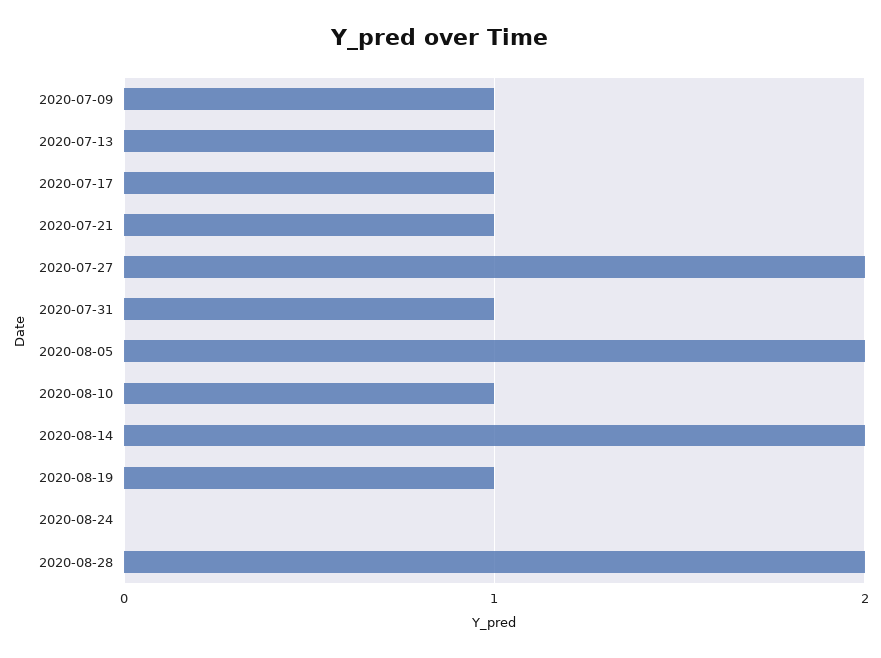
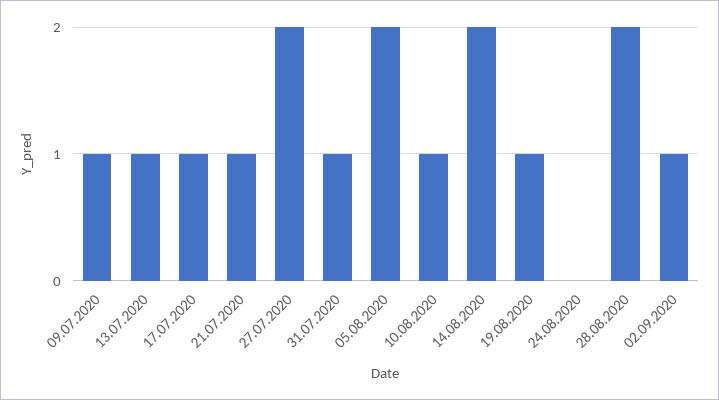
02.09.2020: none -> 1

